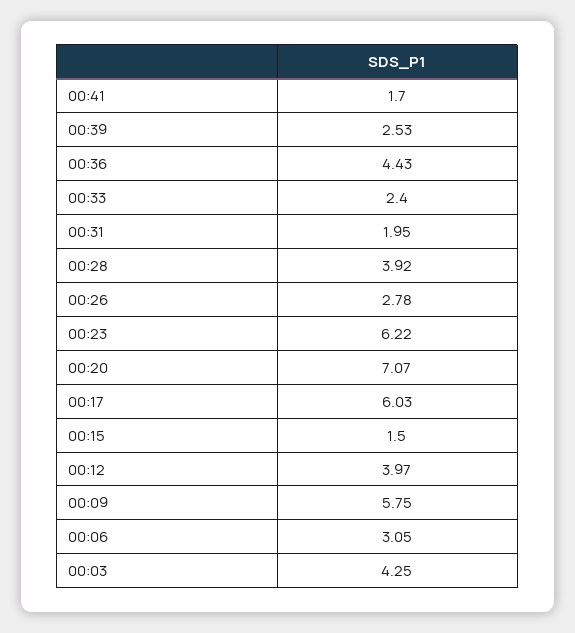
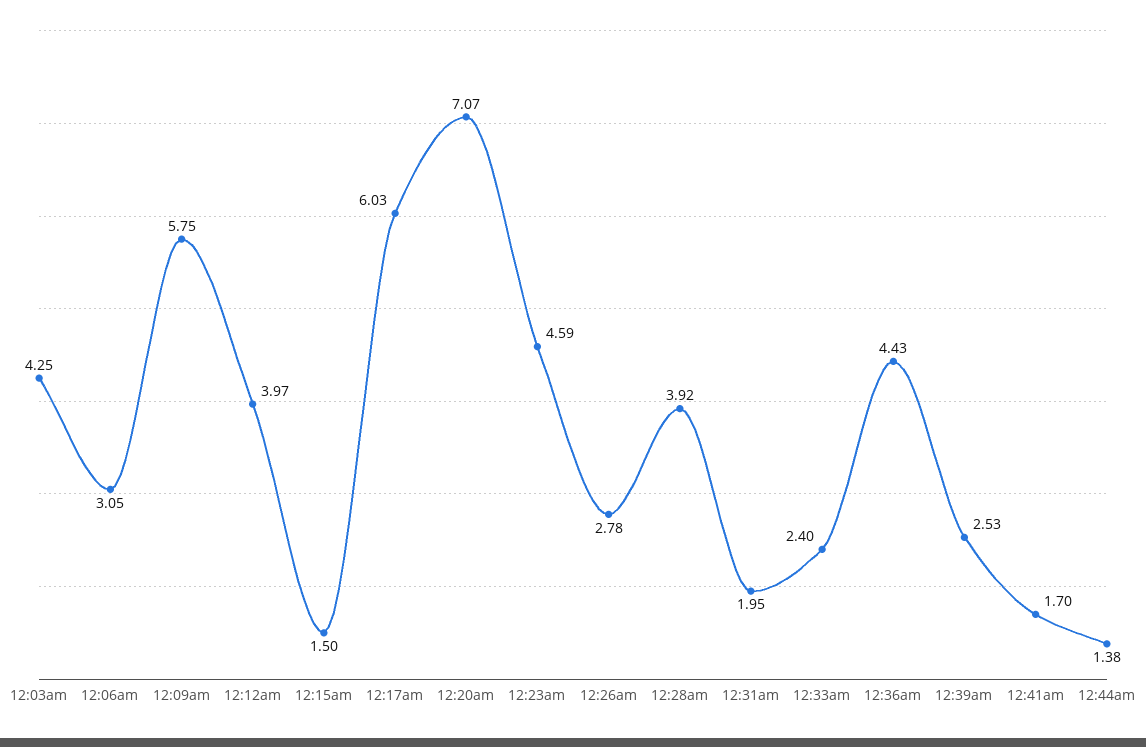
00:23: 6.22 -> 4.59
12:44am: none -> 1.38

